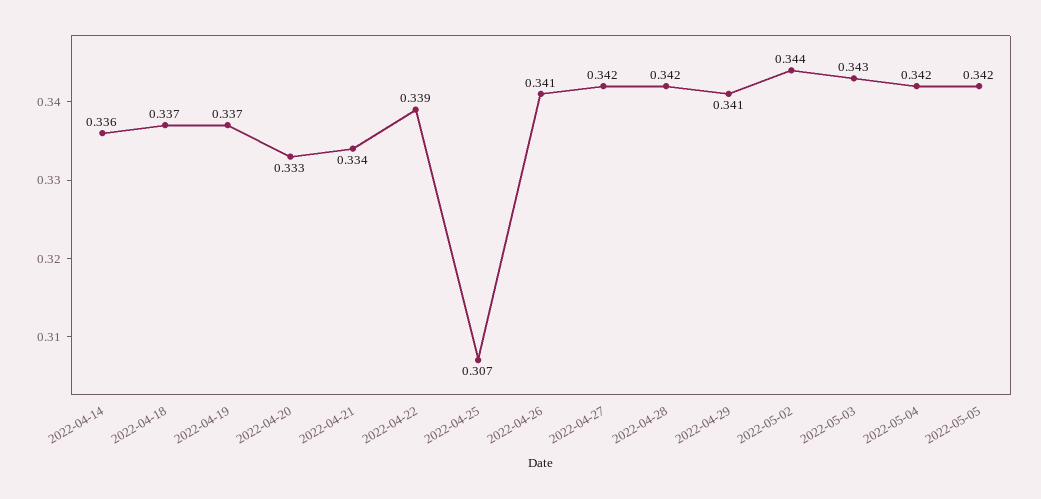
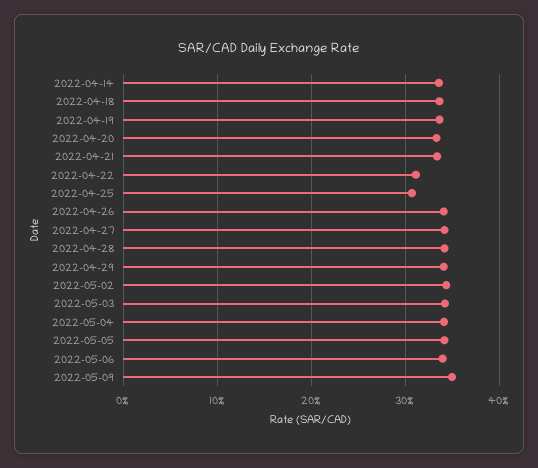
2022-04-22: 0.339 -> 0.31
2022-05-06: none -> 0.34
2022-05-09: none -> 0.35

